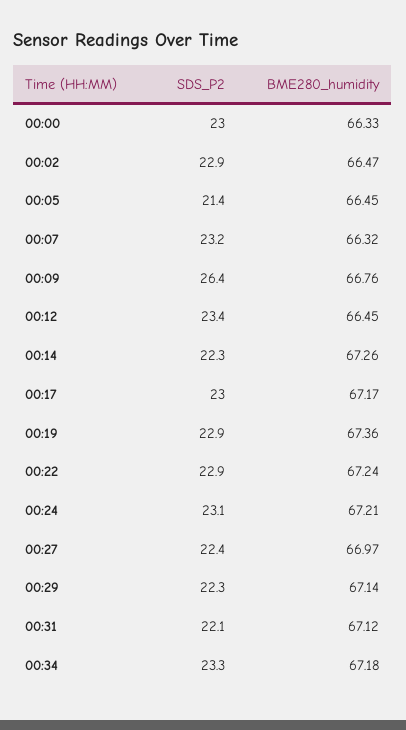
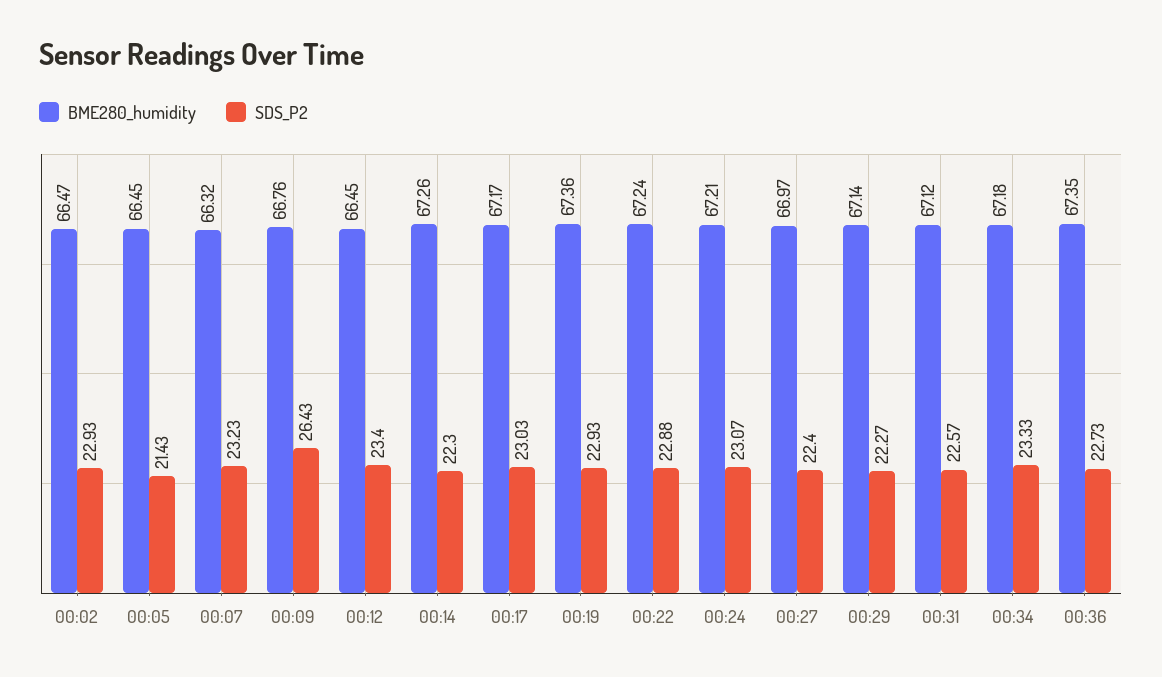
SDS_P2, 00:00: 23 -> none
BME280_humidity, 00:00: 66.33 -> none
SDS_P2, 00:31: 22.1 -> 22.57
BME280_humidity, 00:36: none -> 67.35
SDS_P2, 00:36: none -> 22.73

